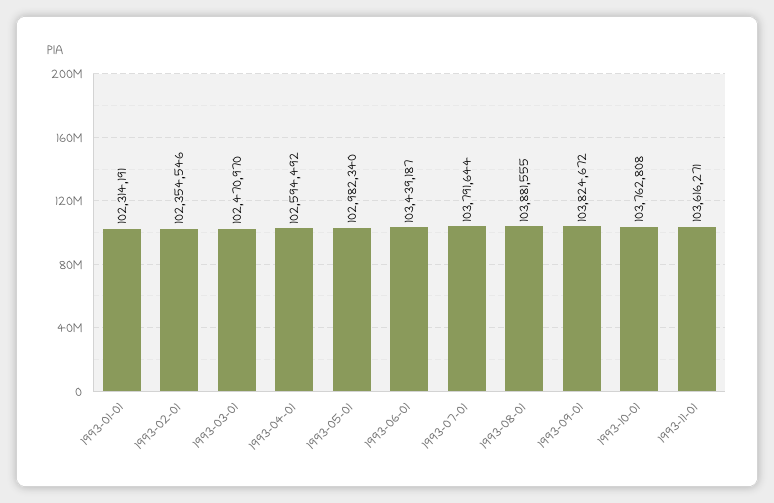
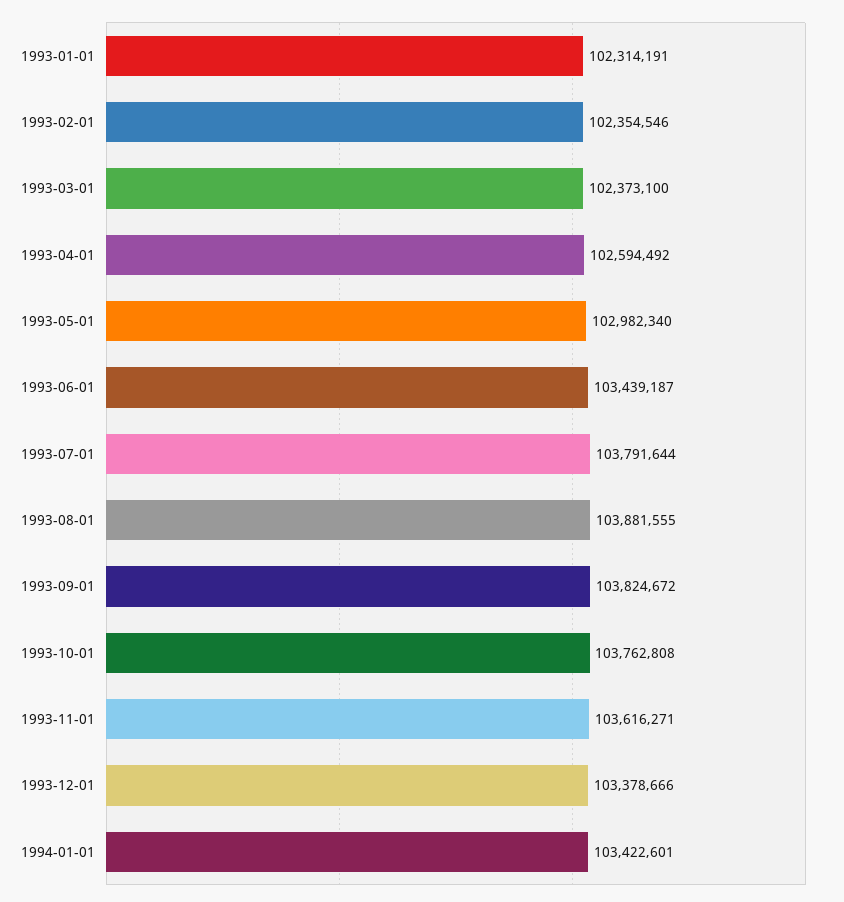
1993-03-01: 102470970 -> 102373100
1993-12-01: none -> 103378666
1994-01-01: none -> 103422601

